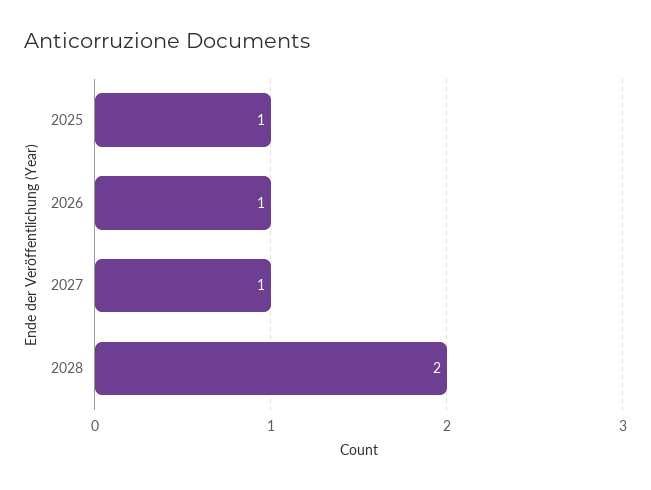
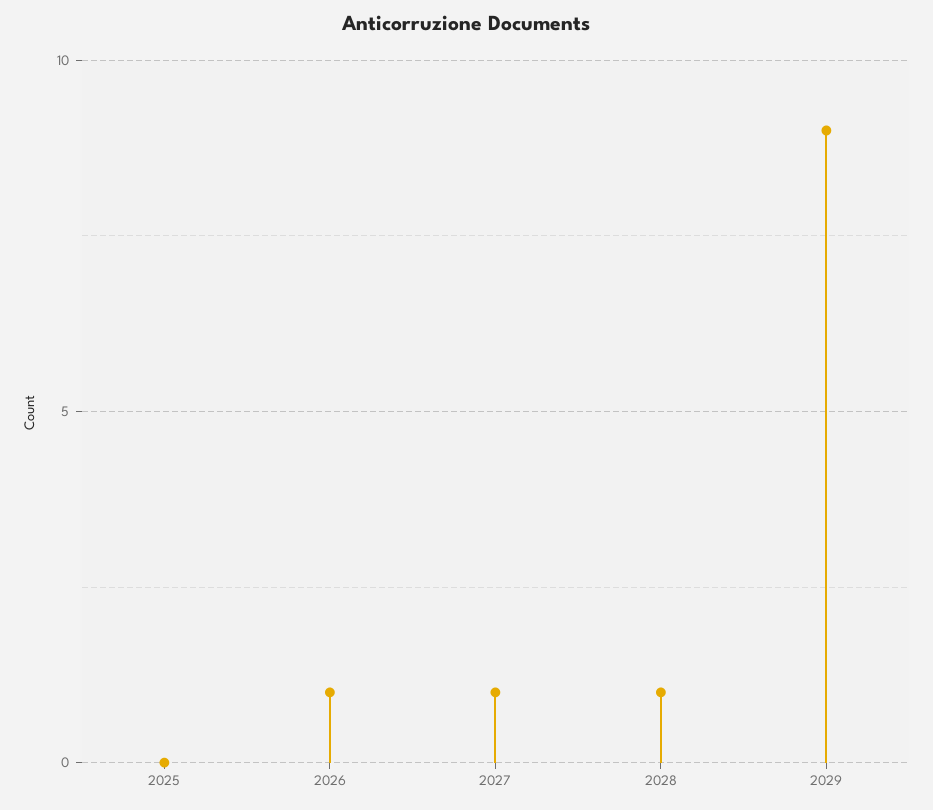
2025: 1 -> 0
2028: 2 -> 1
2029: none -> 9

